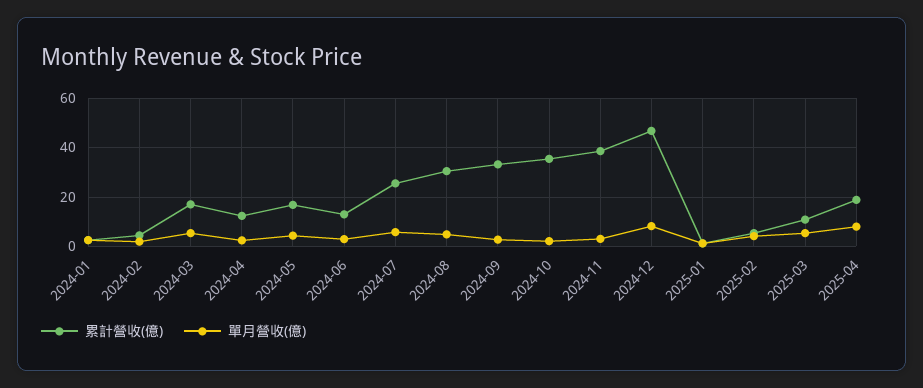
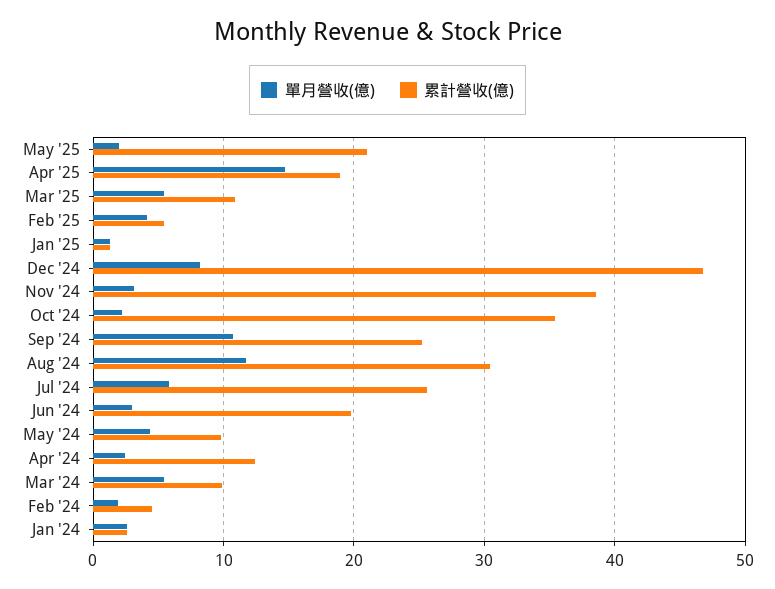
累計營收(億), 2024-03: 17.5 -> 10
累計營收(億), 2024-05: 17.5 -> 10
累計營收(億), 2024-06: 12.5 -> 20
單月營收(億), 2024-08: 5 -> 12
累計營收(億), 2024-09: 32.5 -> 25
單月營收(億), 2024-09: 2.5 -> 11
單月營收(億), 2025-04: 7.5 -> 15
單月營收(億), May '25: none -> 2
累計營收(億), May '25: none -> 21

